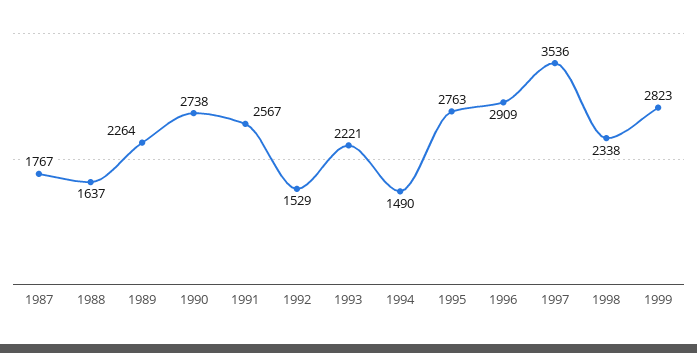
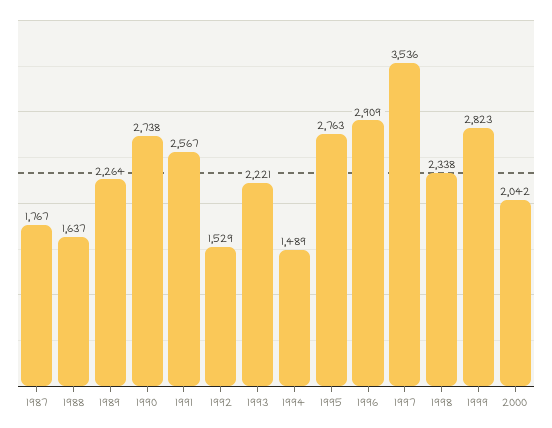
1994: 1490 -> 1489
2000: none -> 2042

